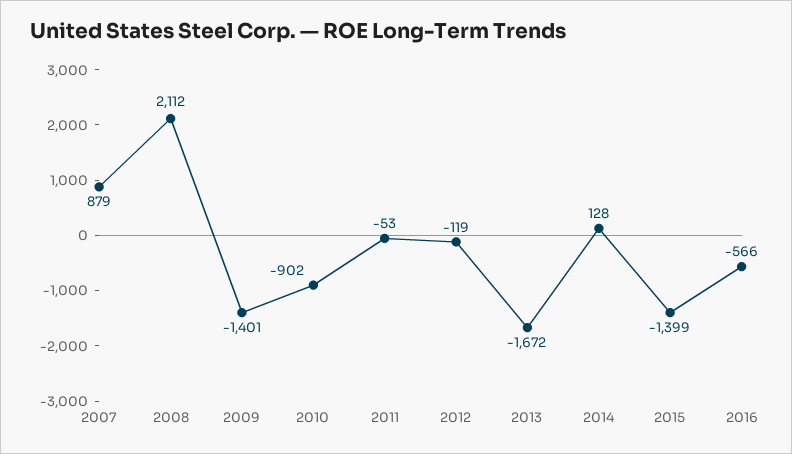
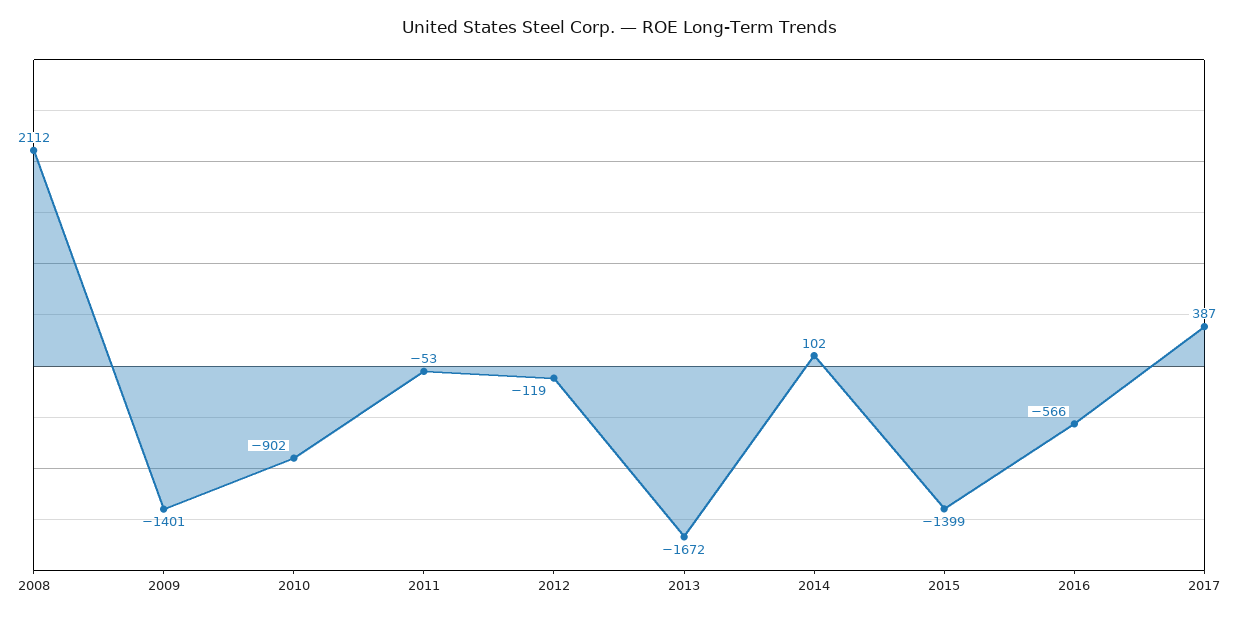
2007: 879 -> none
2014: 128 -> 102
2017: none -> 387

